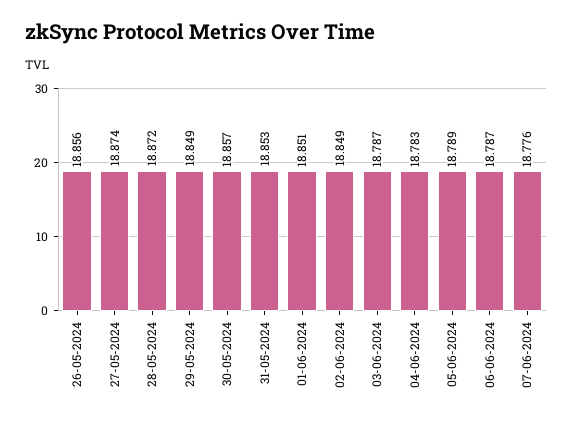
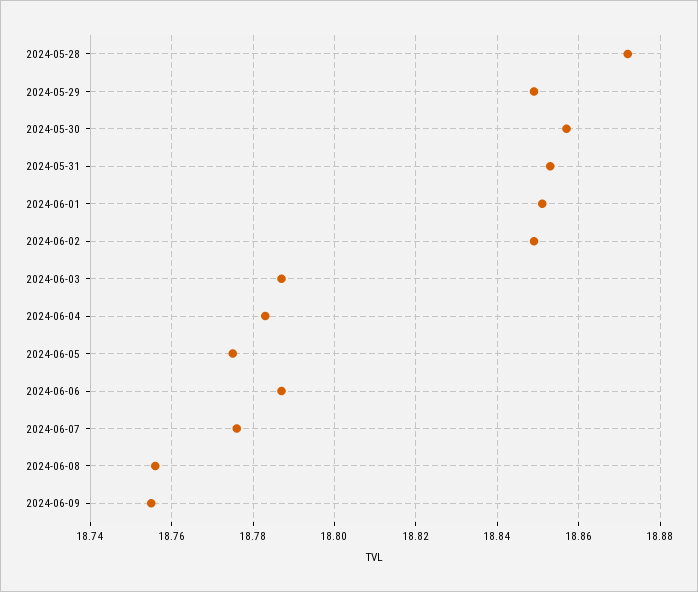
26-05-2024: 18.856 -> none
27-05-2024: 18.874 -> none
05-06-2024: 18.789 -> 18.775
2024-06-08: none -> 18.755
2024-06-09: none -> 18.755

